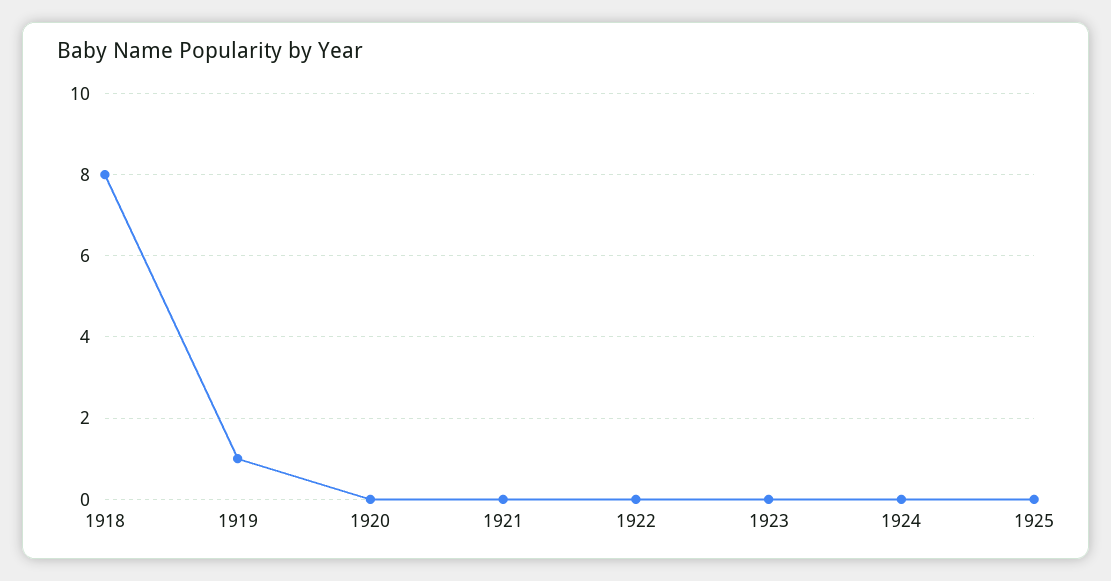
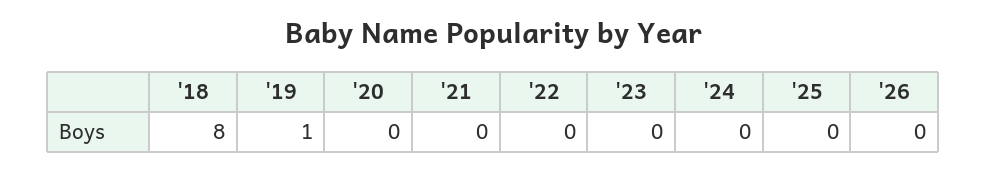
'26: none -> 0

